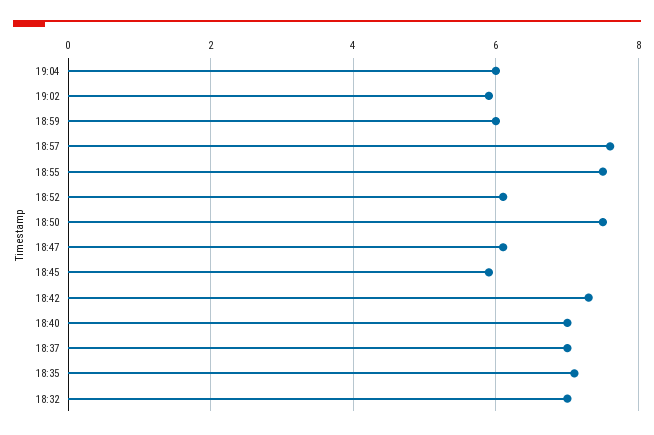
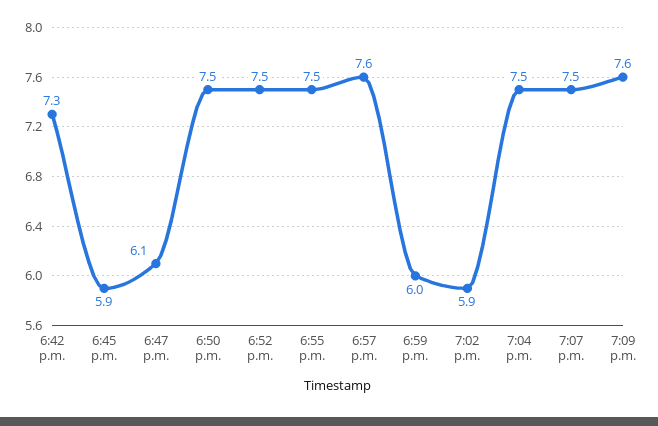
19:04: 6 -> 7.5
18:52: 6 -> 7.5
18:40: 7 -> none
18:37: 7 -> none
18:35: 7 -> none
18:32: 7 -> none
7:07 p.m.: none -> 7.5
7:09 p.m.: none -> 7.6

